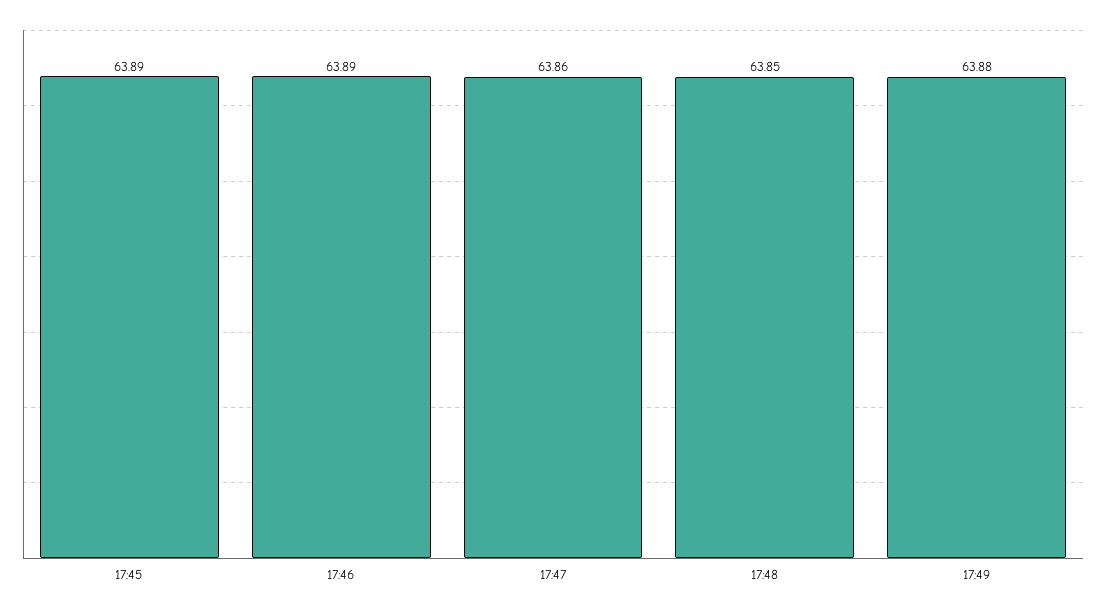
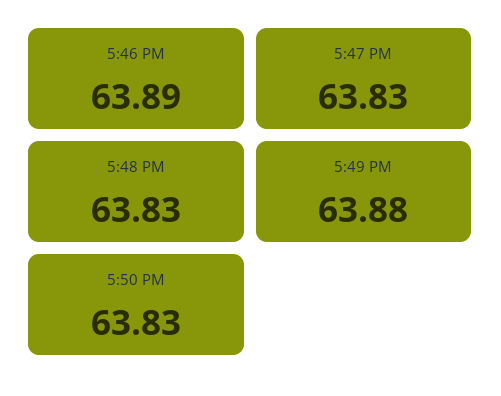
17:45: 63.89 -> none
17:47: 63.86 -> 63.83
17:48: 63.85 -> 63.83
5:50 PM: none -> 63.83

